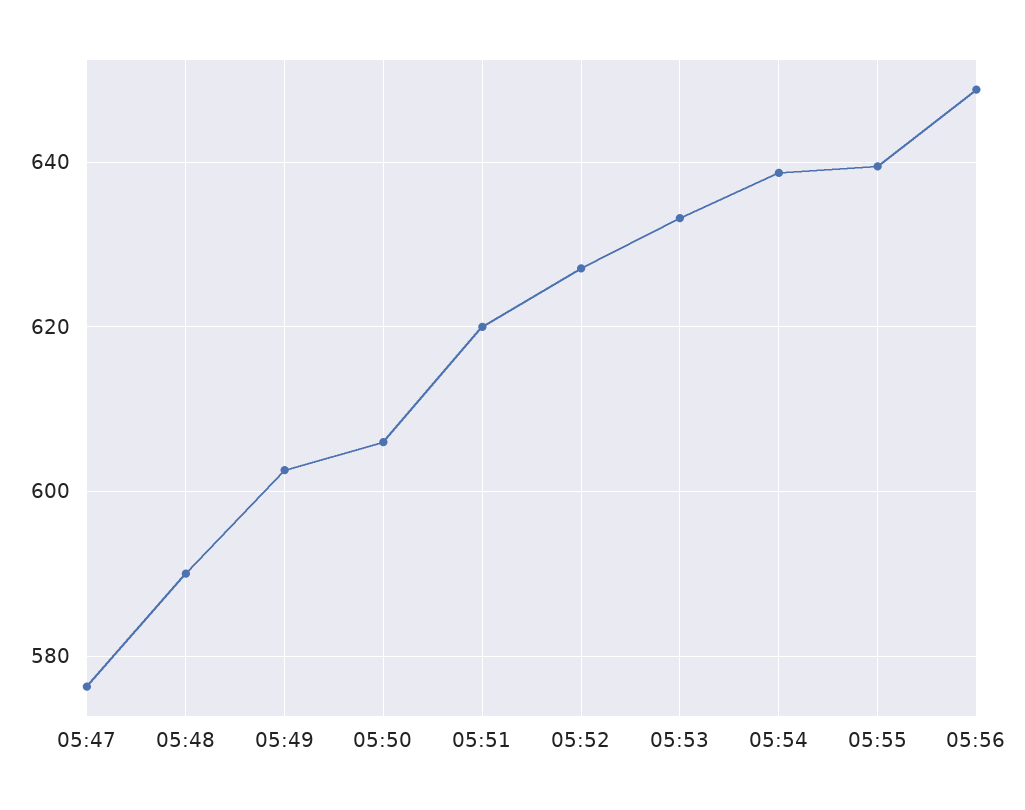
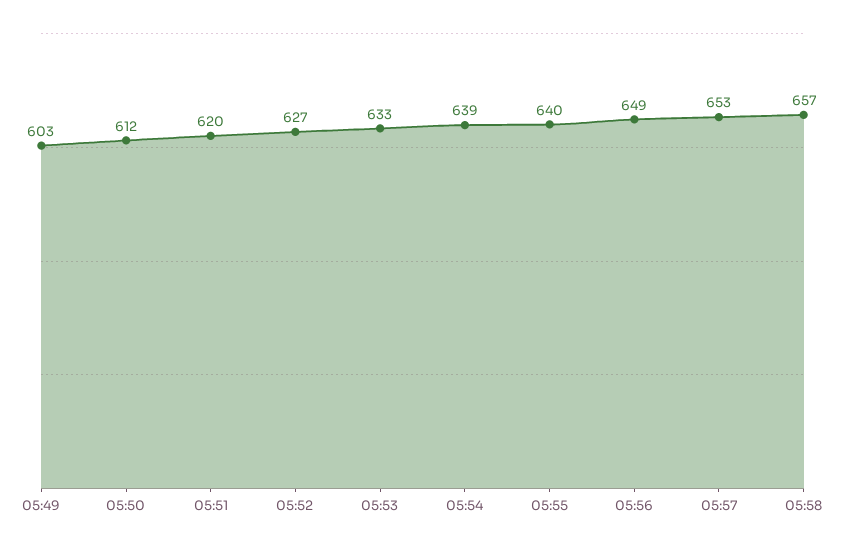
05:47: 576 -> none
05:48: 590 -> none
05:50: 606 -> 612
05:57: none -> 653
05:58: none -> 657

